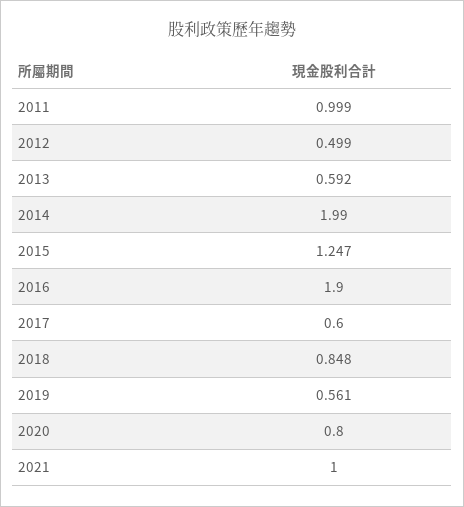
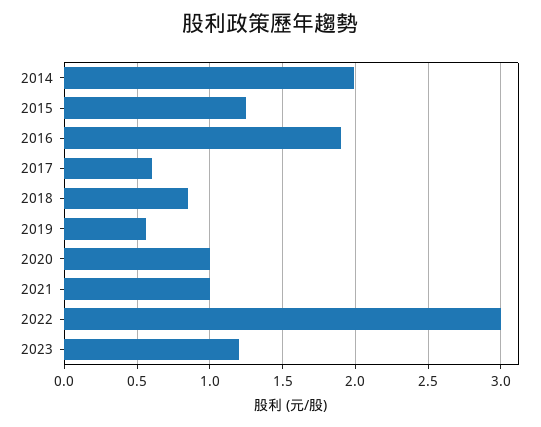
2011: 0.999 -> none
2012: 0.499 -> none
2013: 0.592 -> none
2020: 0.8 -> 1
2022: none -> 3
2023: none -> 1.2

